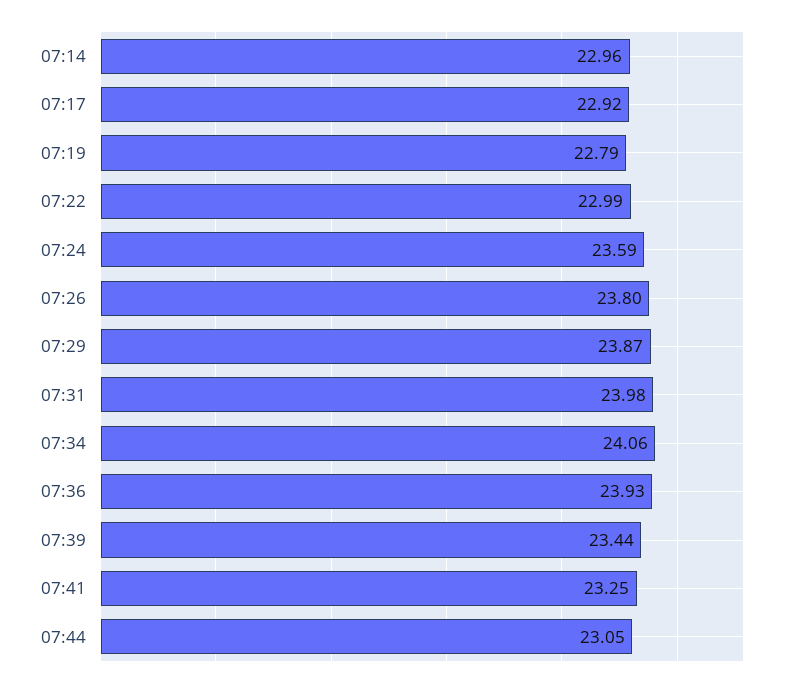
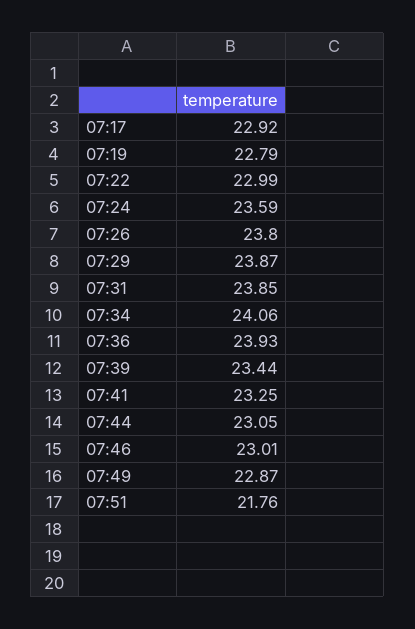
07:14: 22.96 -> none
07:31: 23.98 -> 23.85
07:46: none -> 23.01
07:49: none -> 22.87
07:51: none -> 21.76

